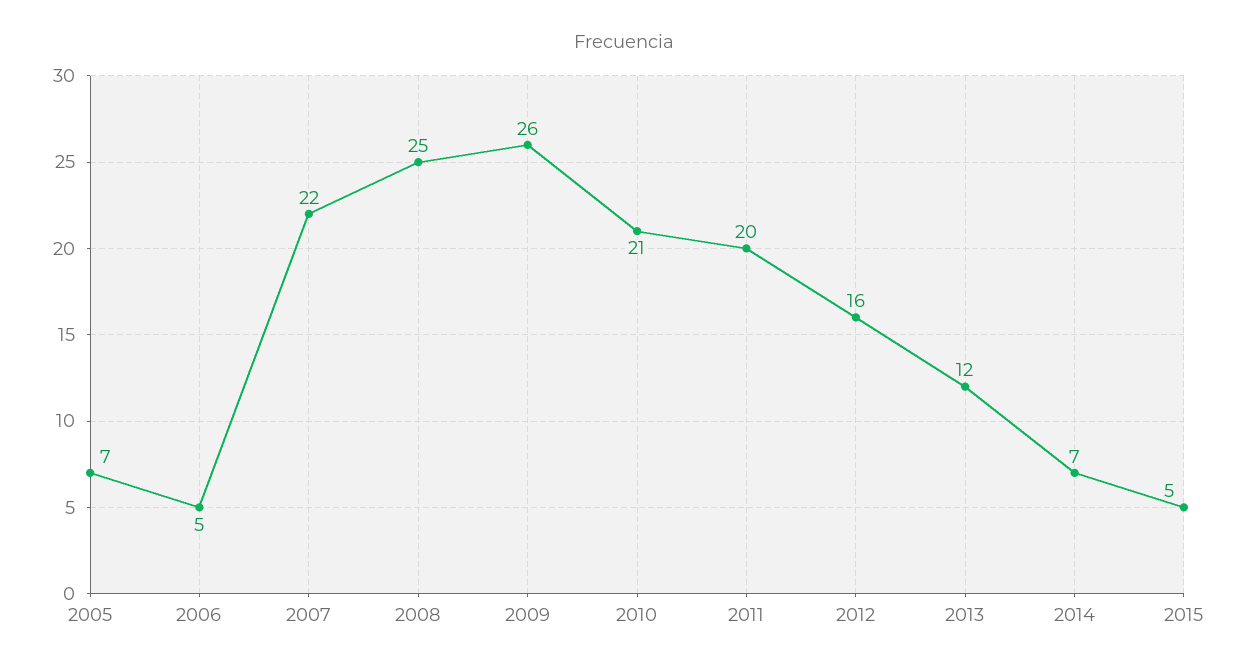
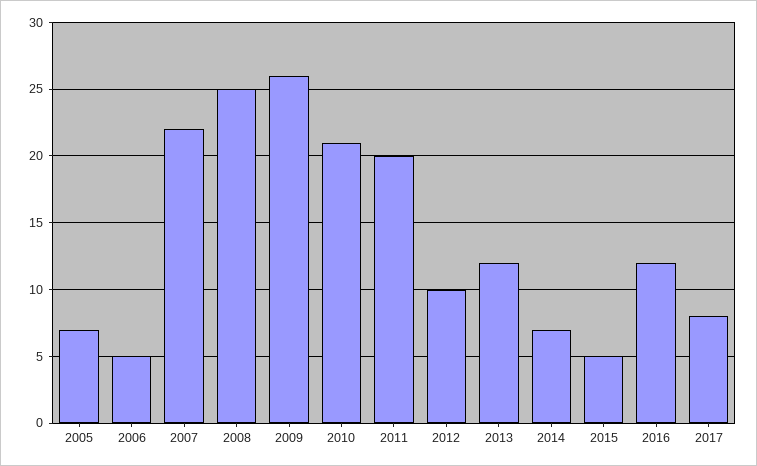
2012: 16 -> 10
2016: none -> 12
2017: none -> 8

